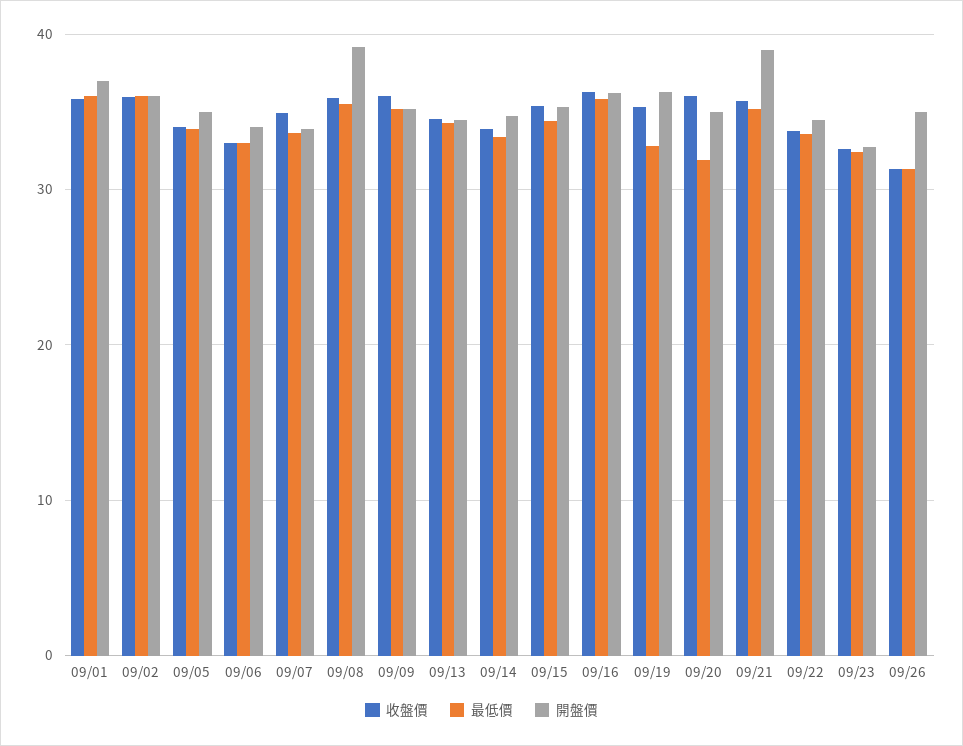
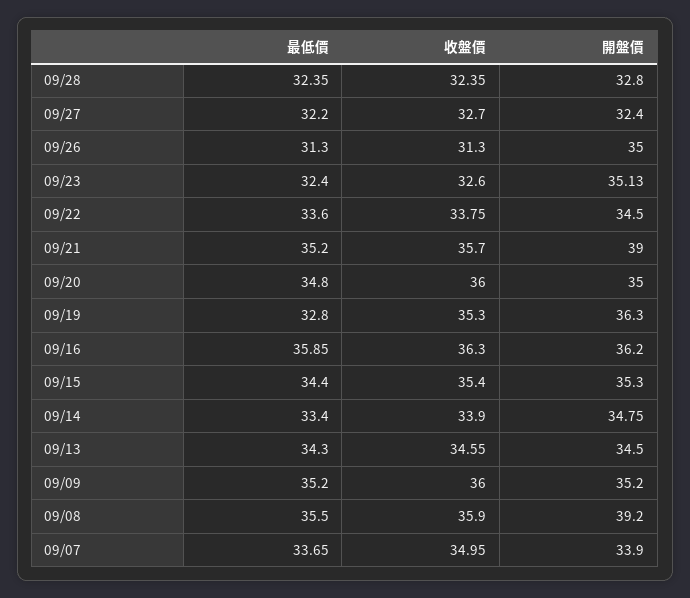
收盤價, 09/01: 36 -> none
最低價, 09/01: 36 -> none
開盤價, 09/01: 37 -> none
收盤價, 09/02: 36 -> none
最低價, 09/02: 36 -> none
開盤價, 09/02: 36 -> none
收盤價, 09/05: 34 -> none
最低價, 09/05: 34 -> none
開盤價, 09/05: 35 -> none
收盤價, 09/06: 33 -> none
最低價, 09/06: 33 -> none
開盤價, 09/06: 34 -> none
最低價, 09/20: 32 -> 34.8
開盤價, 09/23: 33 -> 35.13
最低價, 09/28: none -> 32.35
收盤價, 09/28: none -> 32.35
開盤價, 09/28: none -> 32.8
最低價, 09/27: none -> 32.2
收盤價, 09/27: none -> 32.7
開盤價, 09/27: none -> 32.4

